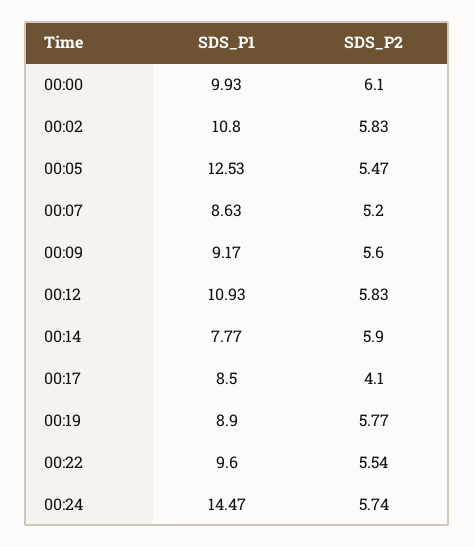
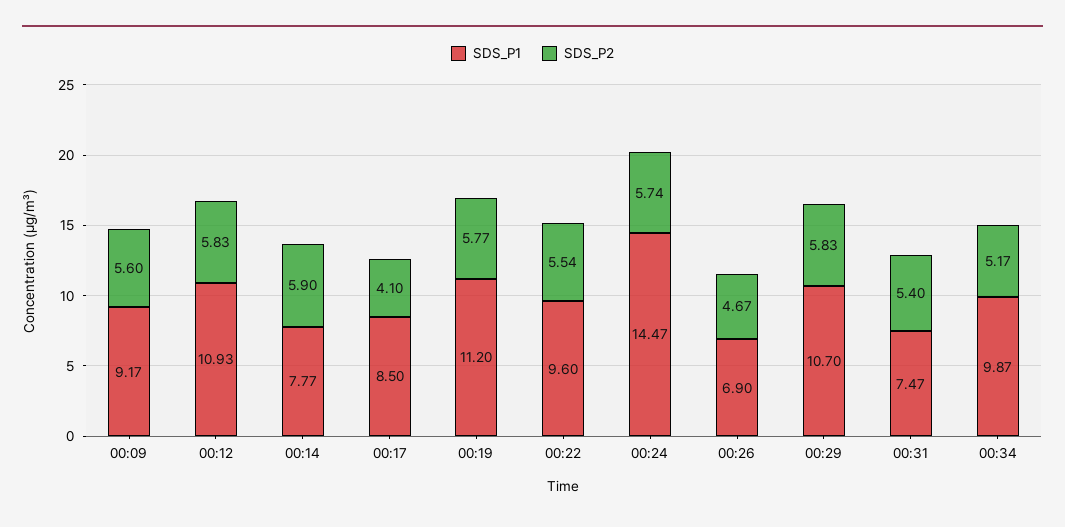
SDS_P1, 00:00: 9.93 -> none
SDS_P2, 00:00: 6.1 -> none
SDS_P1, 00:02: 10.8 -> none
SDS_P2, 00:02: 5.83 -> none
SDS_P1, 00:05: 12.53 -> none
SDS_P2, 00:05: 5.47 -> none
SDS_P1, 00:07: 8.63 -> none
SDS_P2, 00:07: 5.2 -> none
SDS_P1, 00:19: 8.9 -> 11.2
SDS_P1, 00:26: none -> 6.9
SDS_P2, 00:26: none -> 4.67
SDS_P1, 00:29: none -> 10.7
SDS_P2, 00:29: none -> 5.83
SDS_P1, 00:31: none -> 7.47
SDS_P2, 00:31: none -> 5.4
SDS_P1, 00:34: none -> 9.87
SDS_P2, 00:34: none -> 5.17

